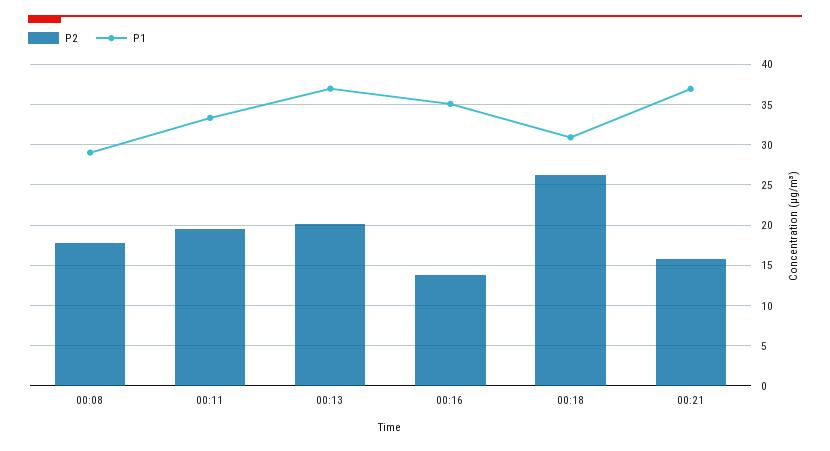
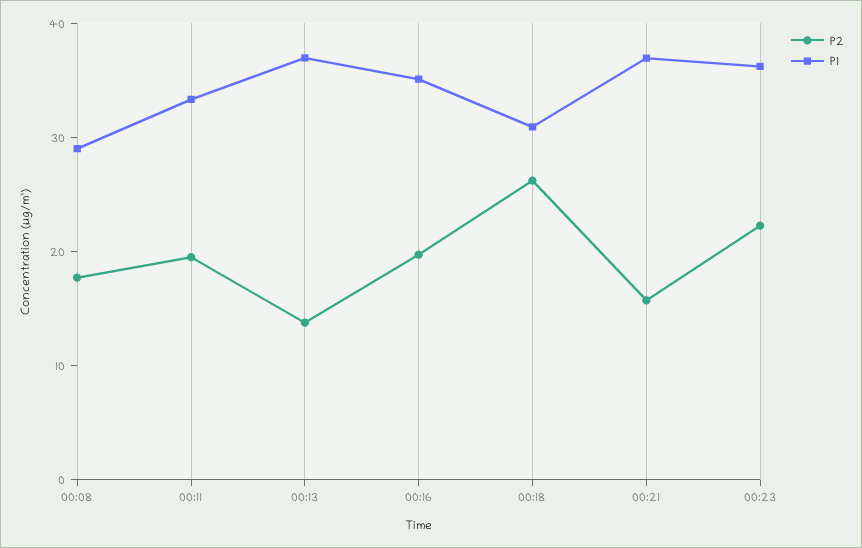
P2, 00:13: 20 -> 14
P2, 00:16: 14 -> 20
P2, 00:23: none -> 22
P1, 00:23: none -> 36

